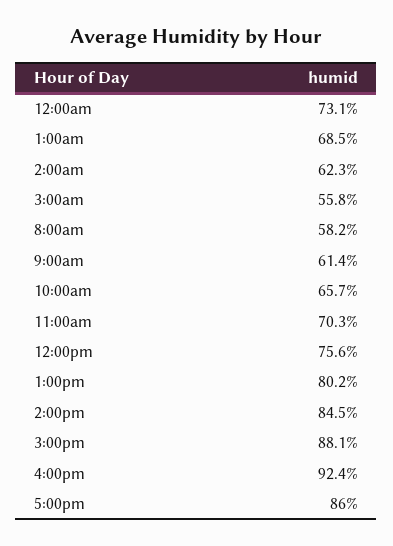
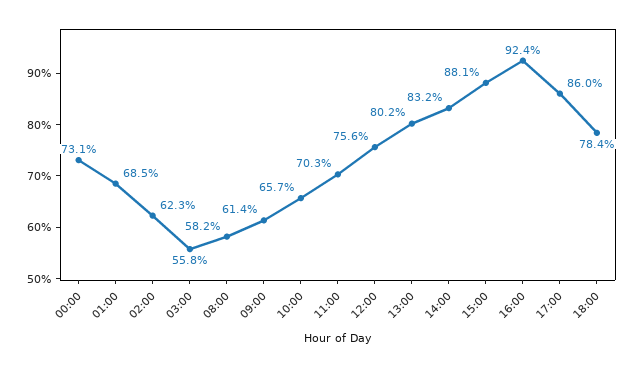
2:00pm: 84.5 -> 83.2
18:00: none -> 78.4

